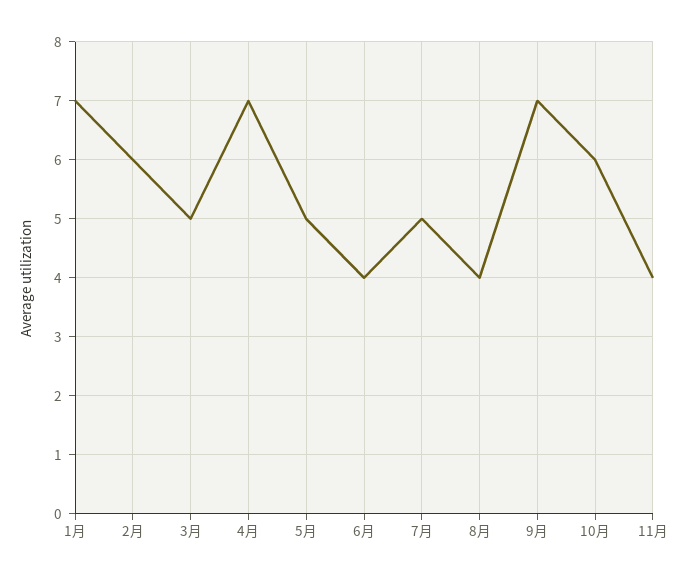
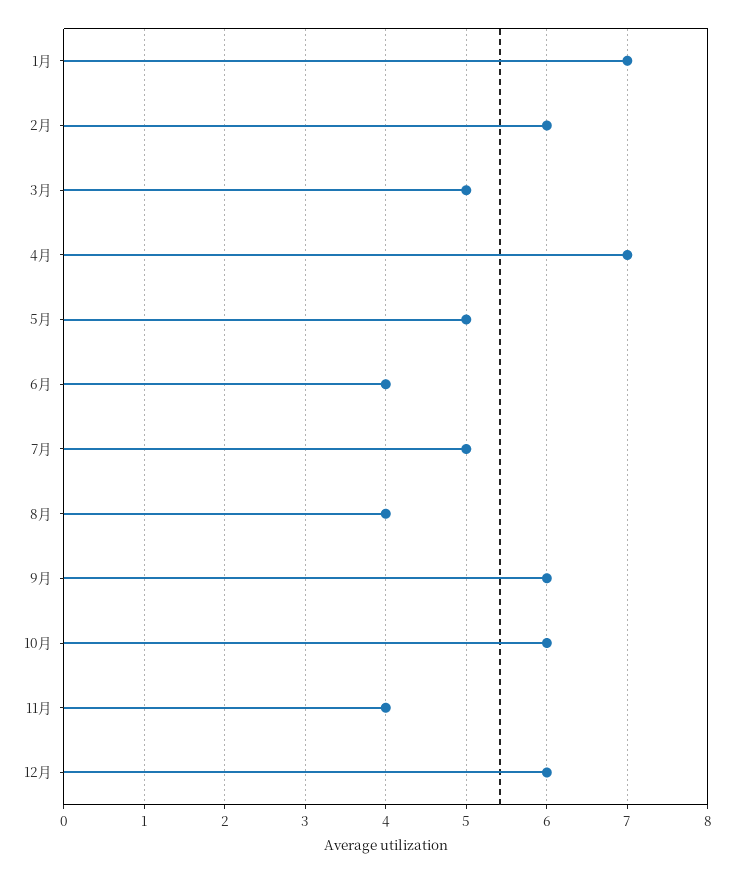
9月: 7 -> 6
12月: none -> 6

